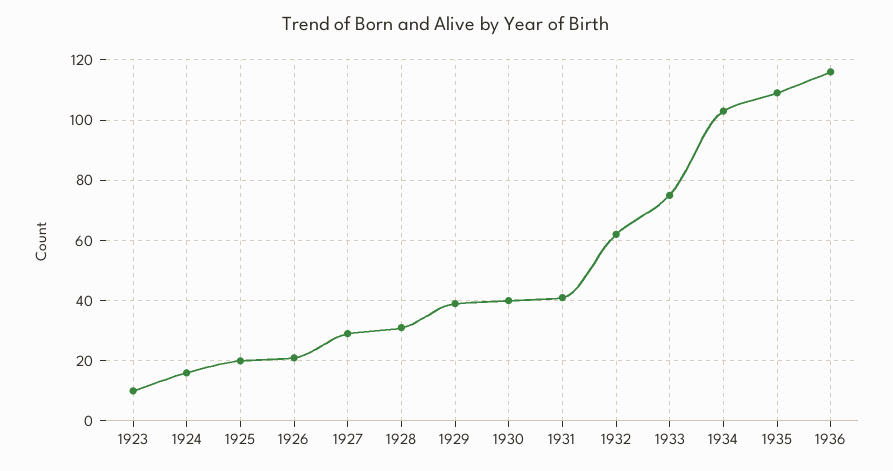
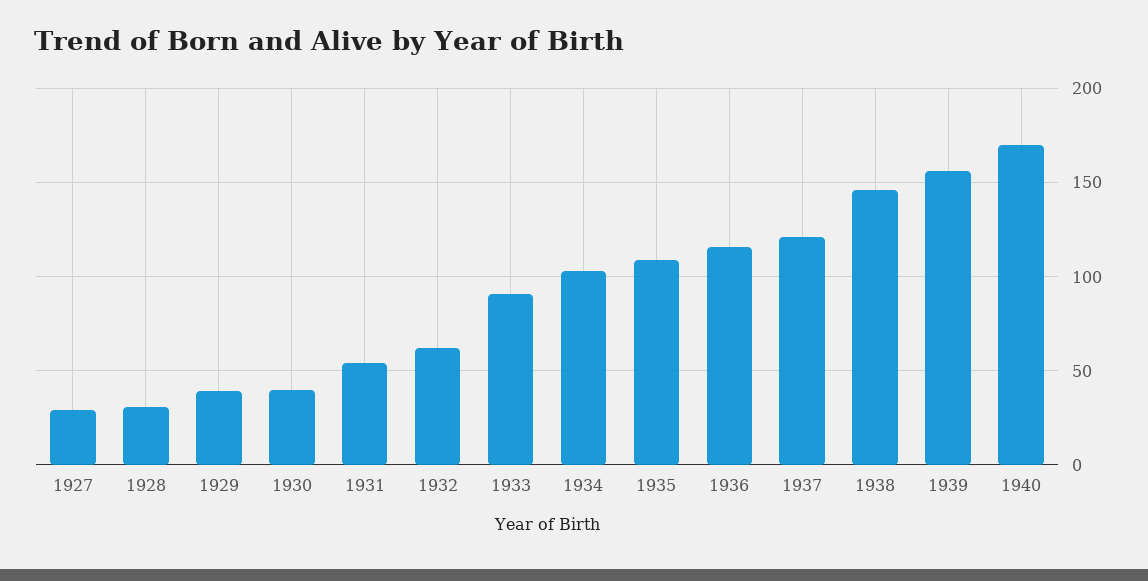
1923: 10 -> none
1924: 15 -> none
1925: 20 -> none
1926: 20 -> none
1931: 40 -> 55
1933: 75 -> 90
1937: none -> 120
1938: none -> 145
1939: none -> 155
1940: none -> 170

